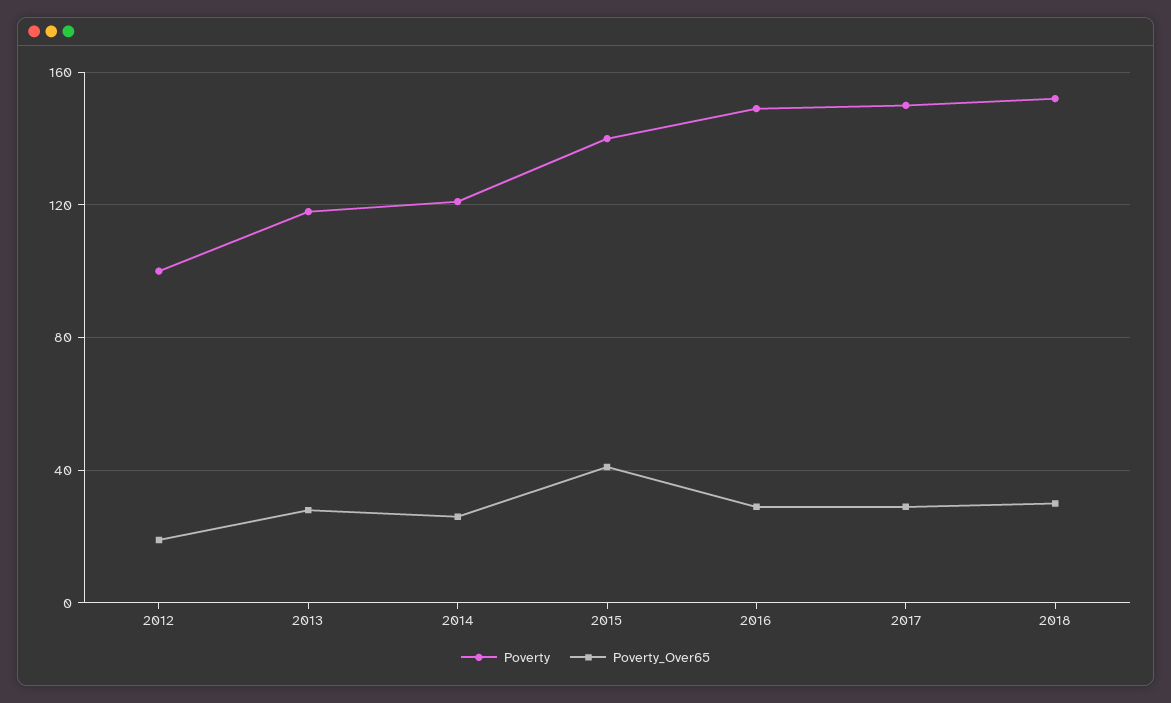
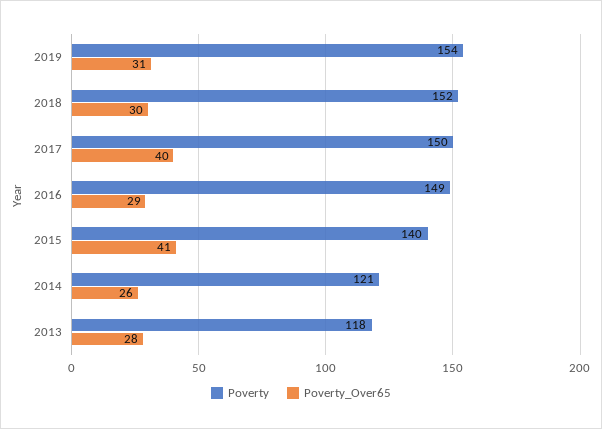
Poverty, 2012: 100 -> none
Poverty_Over65, 2012: 20 -> none
Poverty_Over65, 2017: 30 -> 40
Poverty, 2019: none -> 154
Poverty_Over65, 2019: none -> 31

